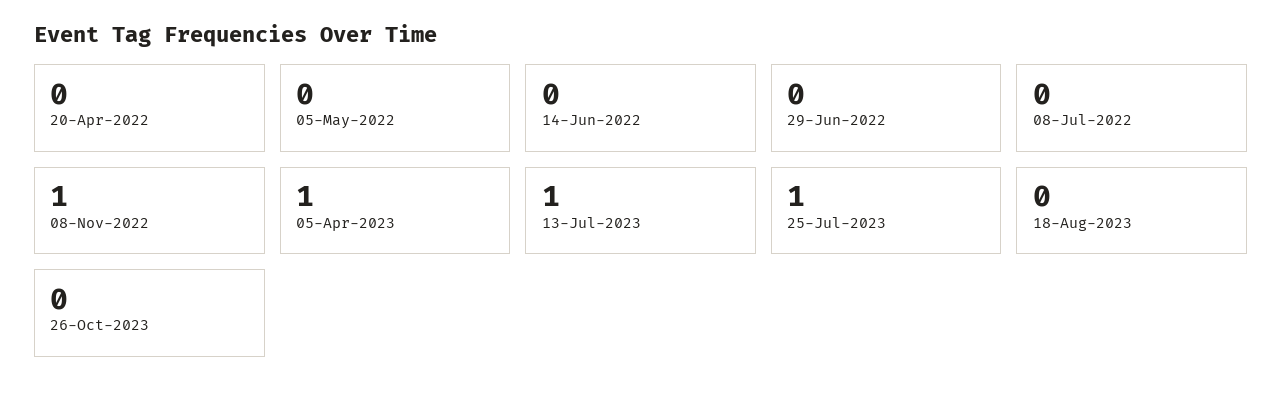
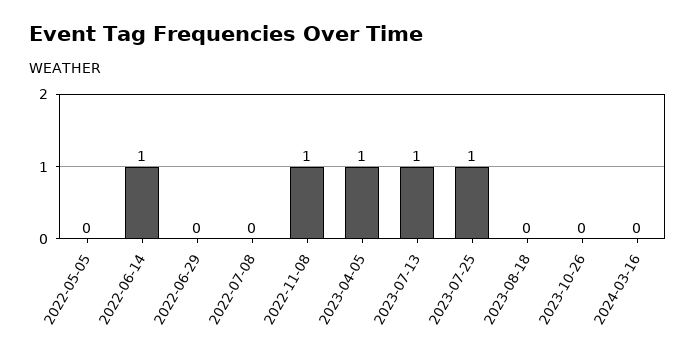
20-Apr-2022: 0 -> none
14-Jun-2022: 0 -> 1
2024-03-16: none -> 0

